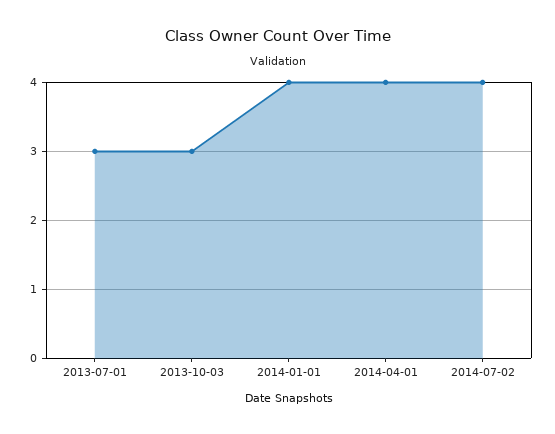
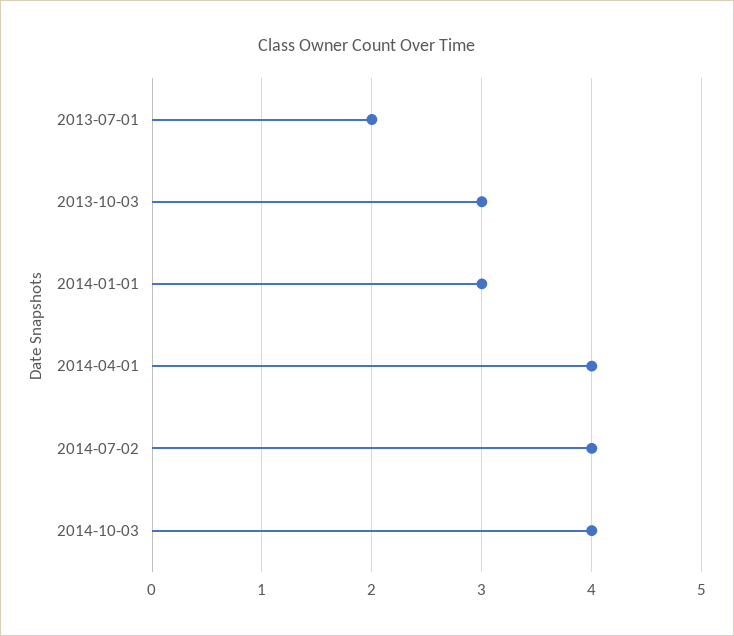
2013-07-01: 3 -> 2
2014-01-01: 4 -> 3
2014-10-03: none -> 4

